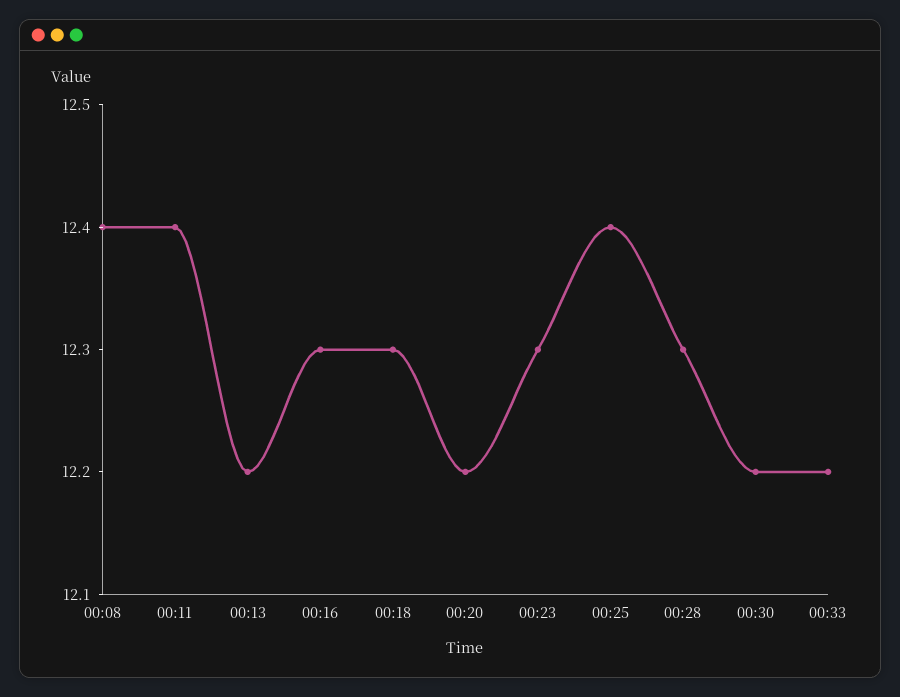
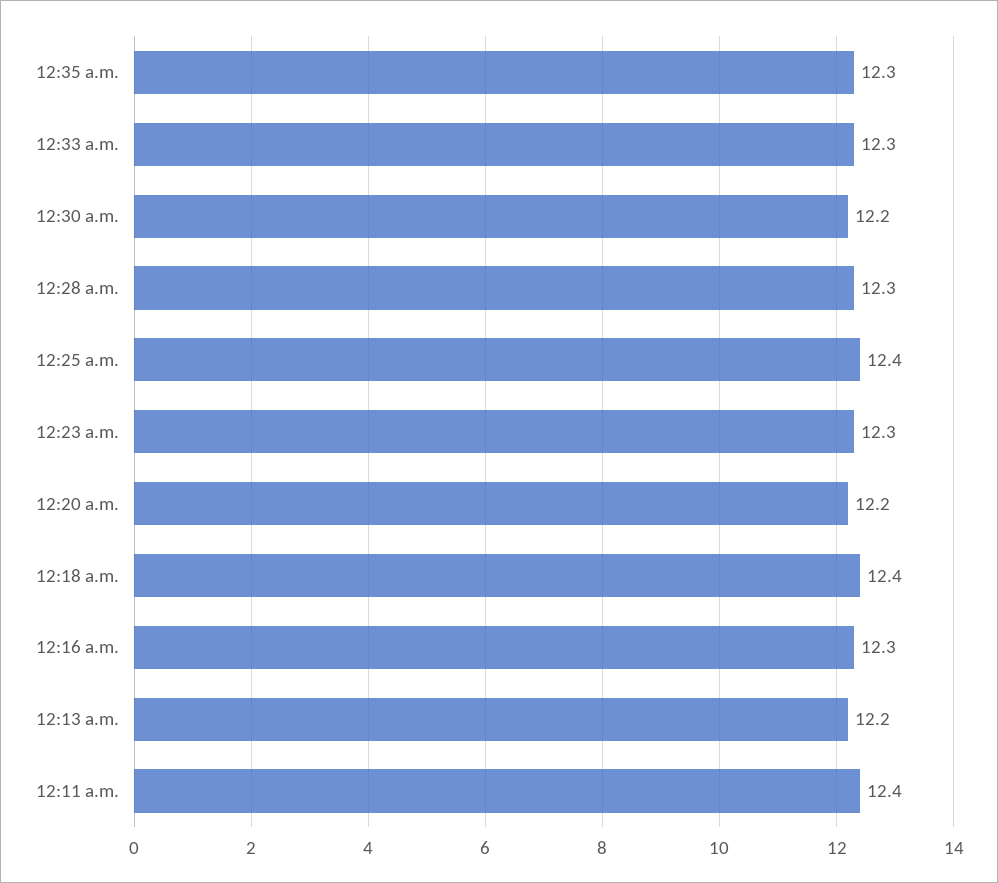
00:08: 12.4 -> none
00:18: 12.3 -> 12.4
00:33: 12.2 -> 12.3
12:35 a.m.: none -> 12.3

